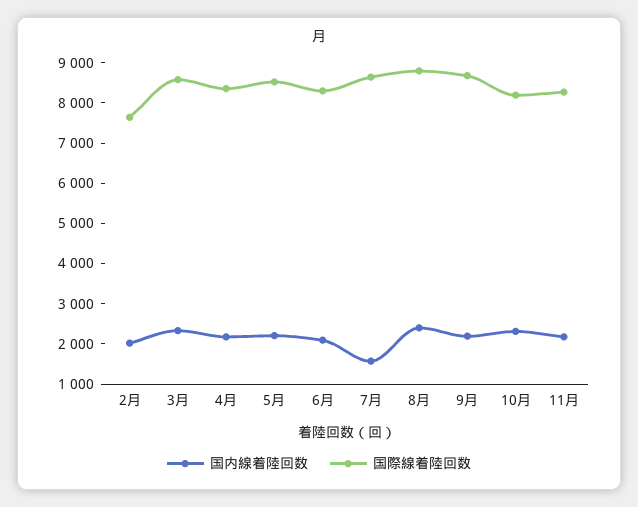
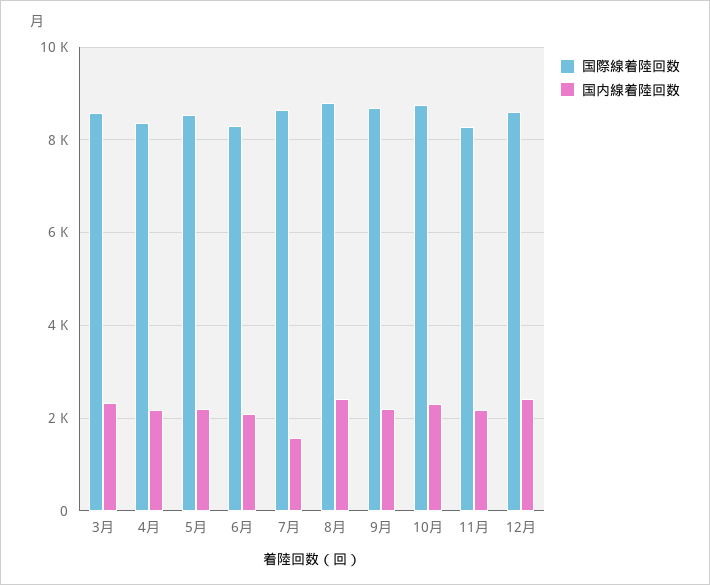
国内線着陸回数, 2月: 2000 -> none
国際線着陸回数, 2月: 7600 -> none
国際線着陸回数, 10月: 8200 -> 8800
国際線着陸回数, 12月: none -> 8600
国内線着陸回数, 12月: none -> 2400

